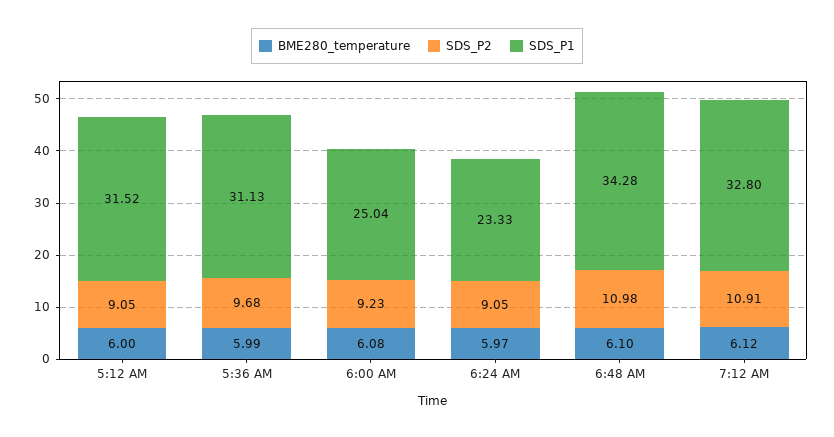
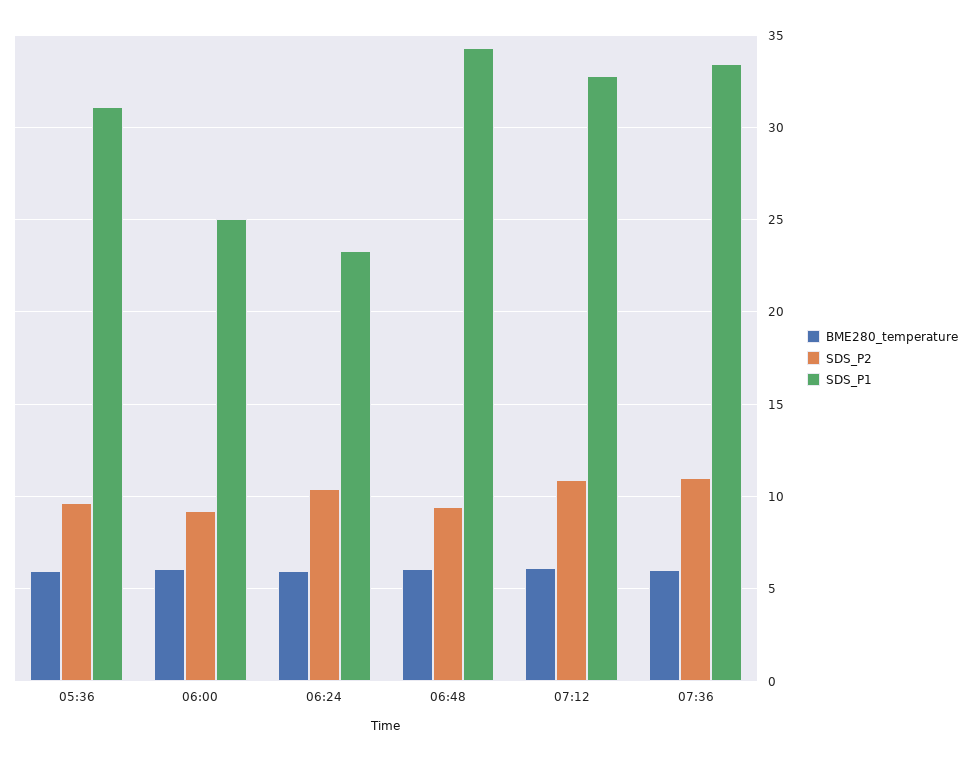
BME280_temperature, 5:12 AM: 6 -> none
SDS_P2, 5:12 AM: 9.05 -> none
SDS_P1, 5:12 AM: 31.52 -> none
SDS_P2, 6:24 AM: 9.05 -> 10.5
SDS_P2, 6:48 AM: 10.98 -> 9.5
BME280_temperature, 07:36: none -> 6
SDS_P2, 07:36: none -> 11
SDS_P1, 07:36: none -> 33.5

